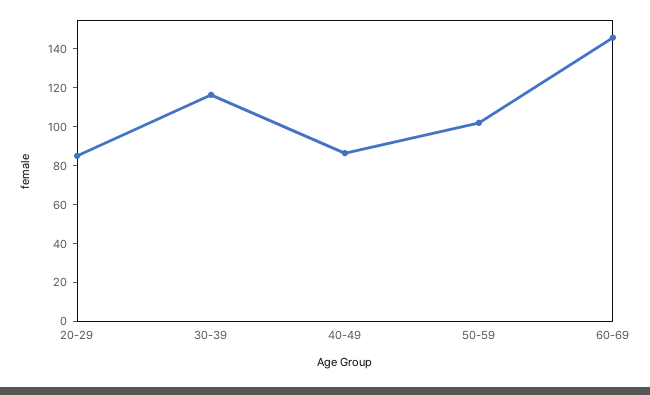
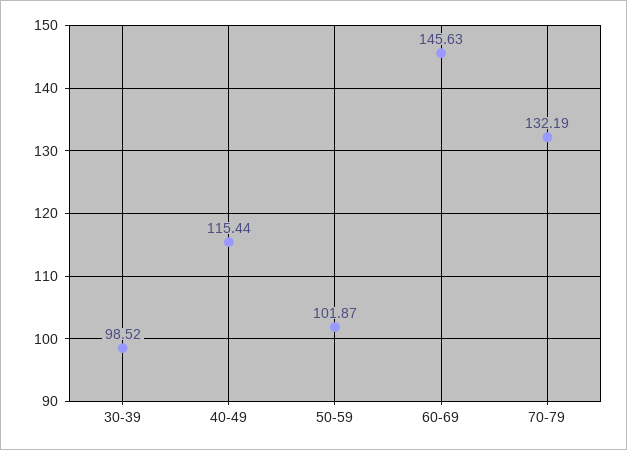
20-29: 85 -> none
30-39: 115 -> 98.52
40-49: 85 -> 115.44
70-79: none -> 132.19

